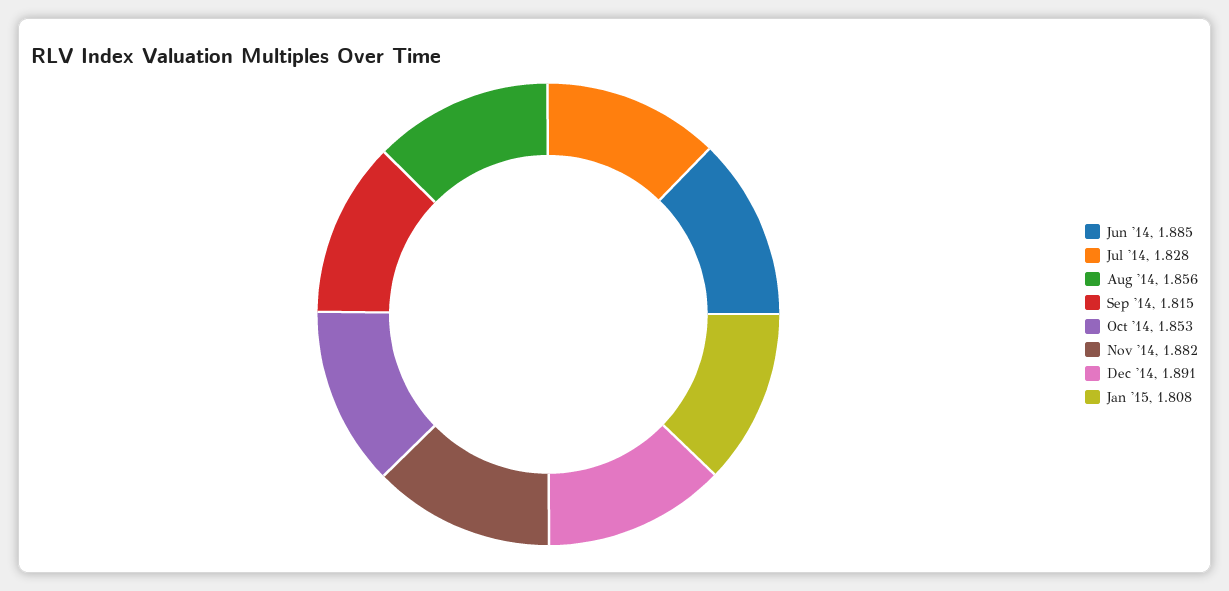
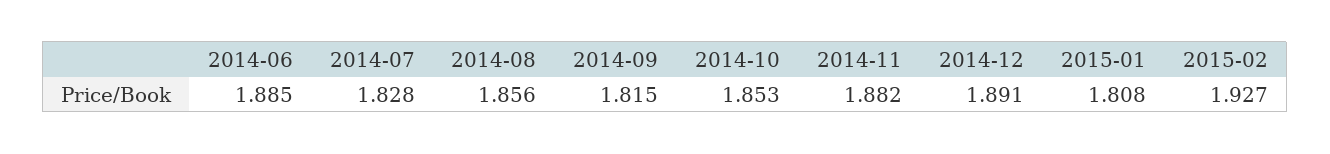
2015-02: none -> 1.927

